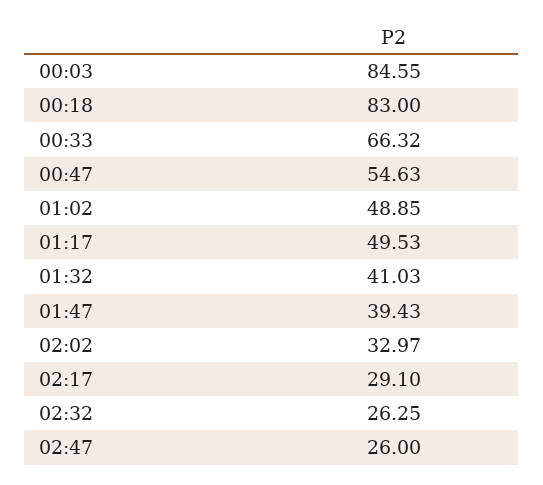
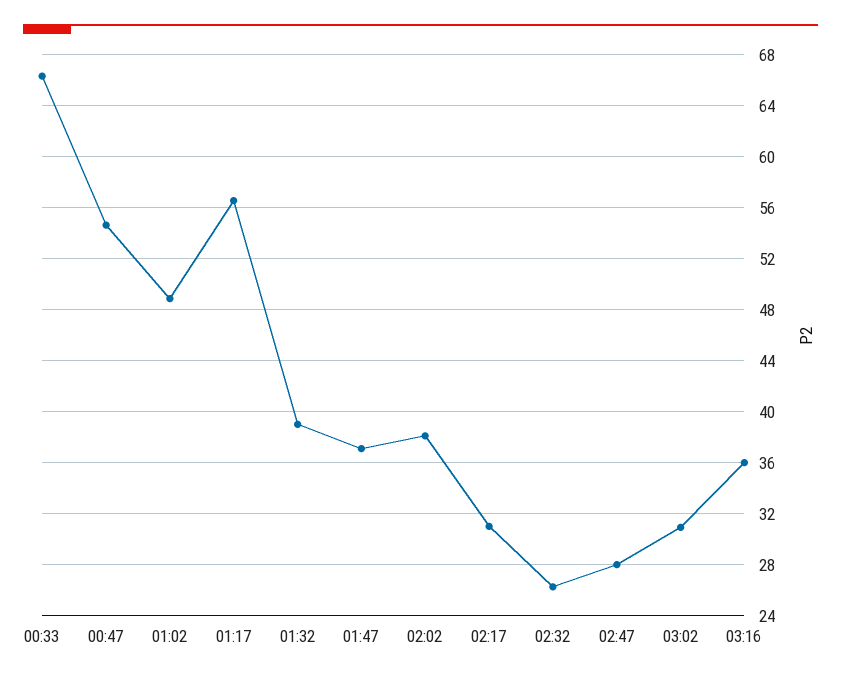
00:03: 84.55 -> none
00:18: 83 -> none
01:17: 49.53 -> 56.5
01:32: 41.03 -> 39
01:47: 39.43 -> 37
02:02: 32.97 -> 38
02:17: 29.1 -> 31
02:47: 26 -> 28
03:02: none -> 31
03:16: none -> 36

